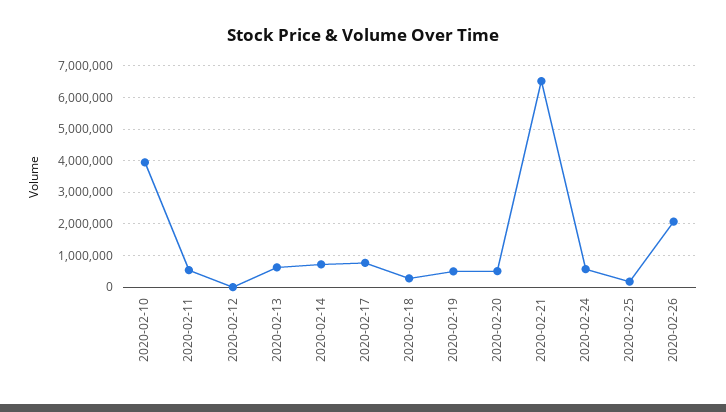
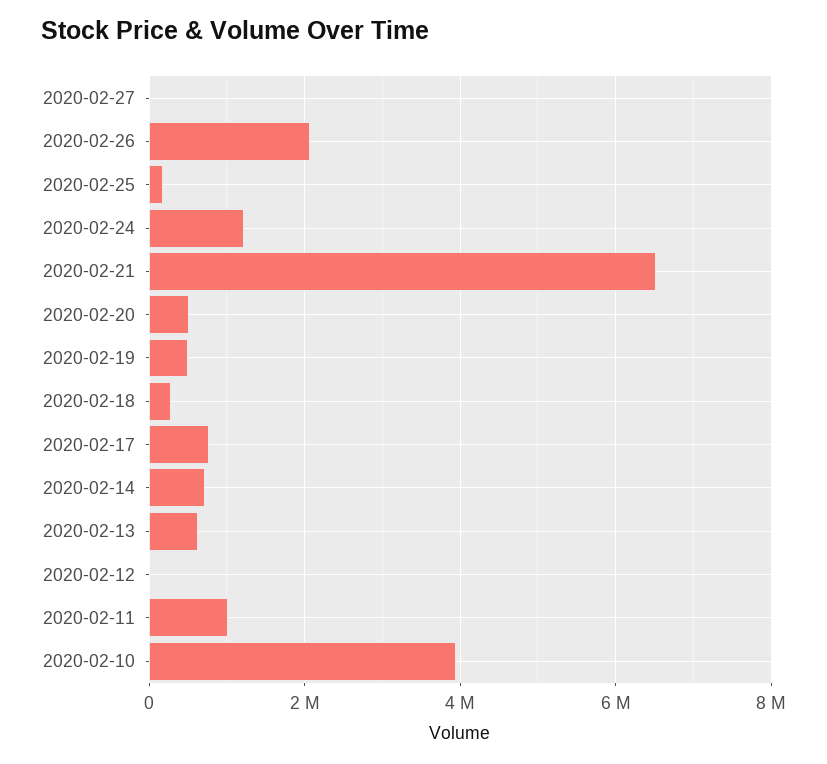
2020-02-11: 600000 -> 1000000
2020-02-24: 600000 -> 1200000
2020-02-27: none -> 0

